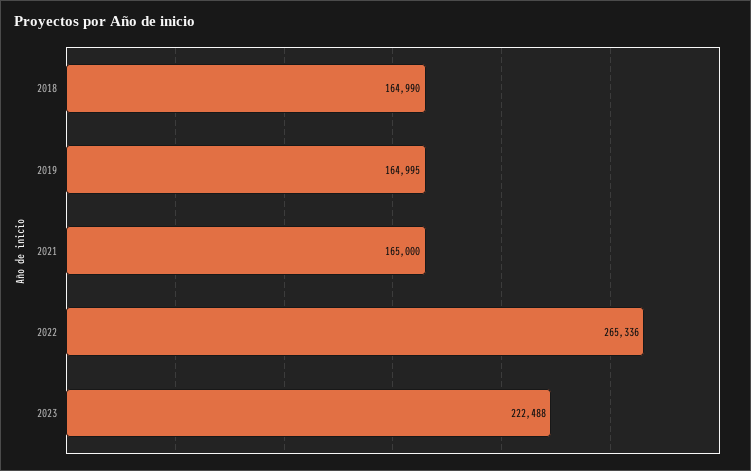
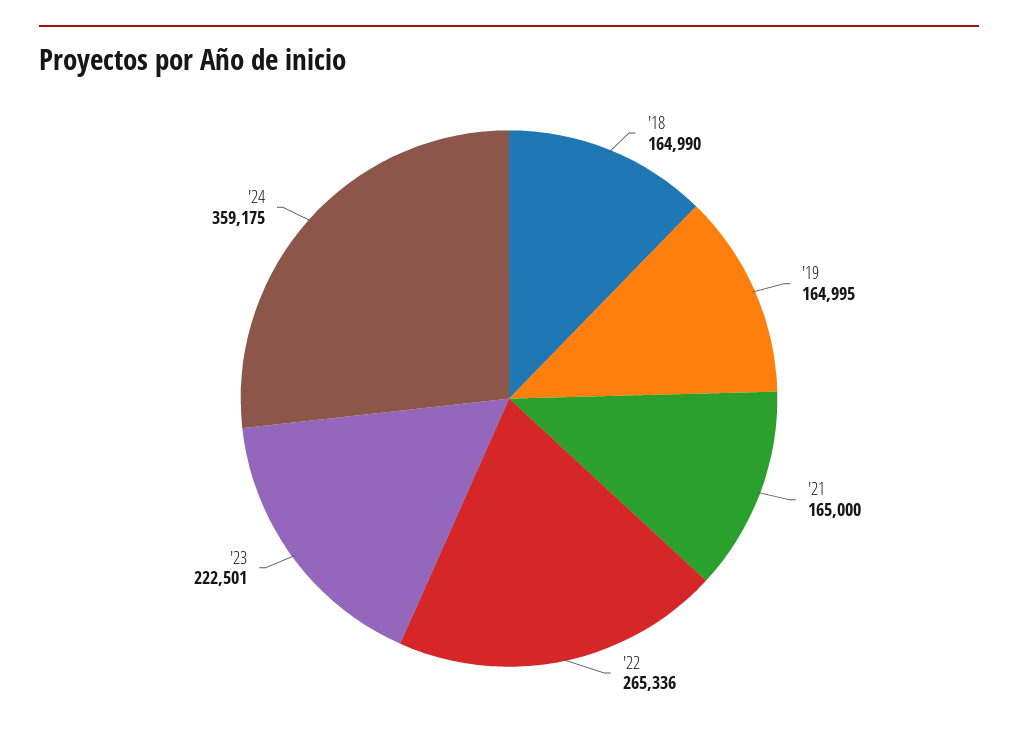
2023: 222488 -> 222501
'24: none -> 359175

